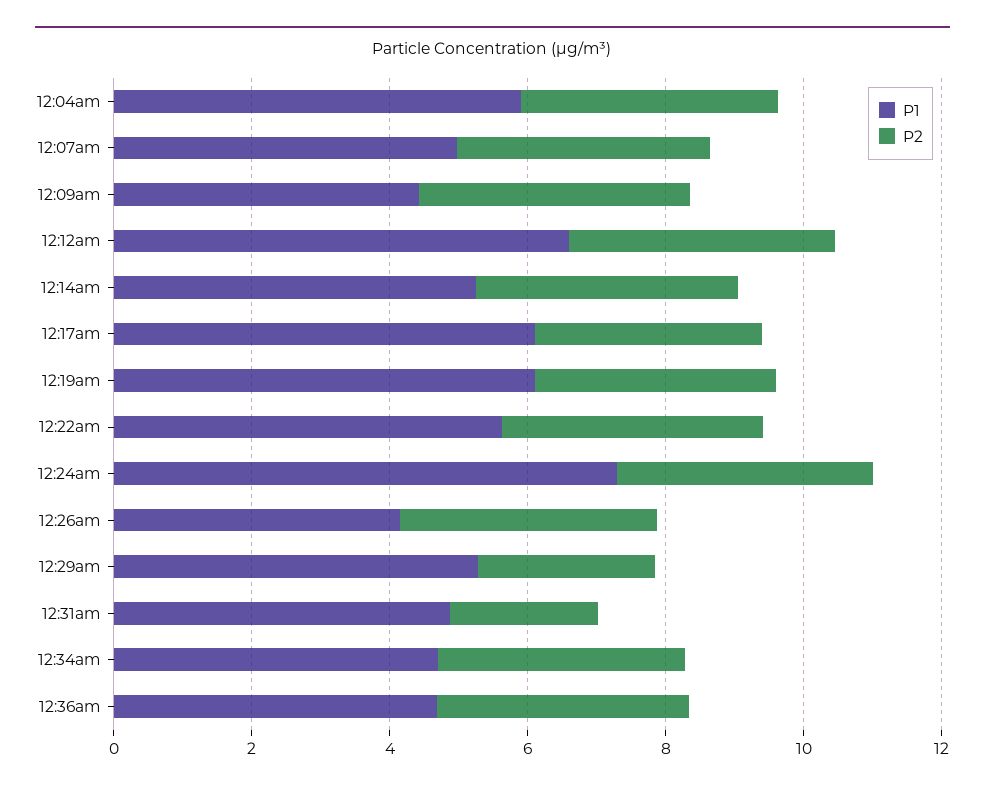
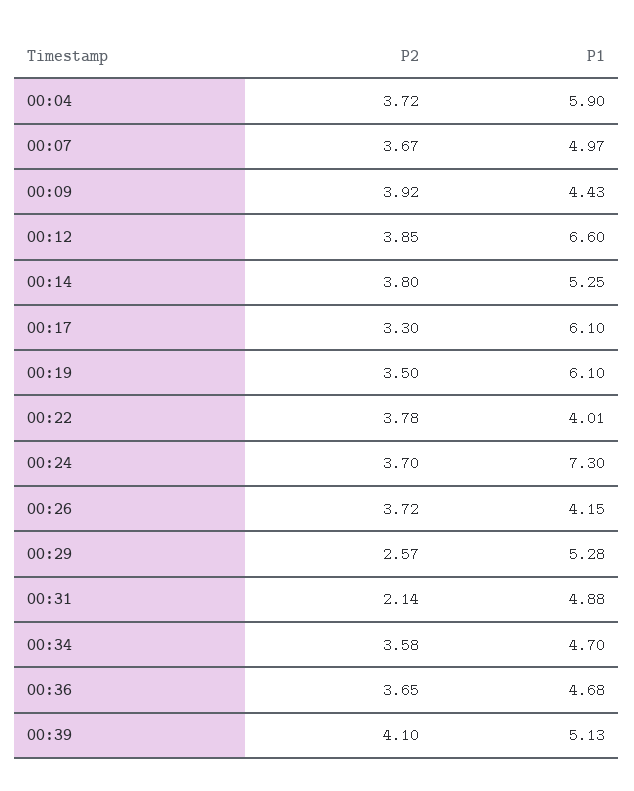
P1, 12:22am: 5.5 -> 4.01
P2, 00:39: none -> 4.1
P1, 00:39: none -> 5.13

